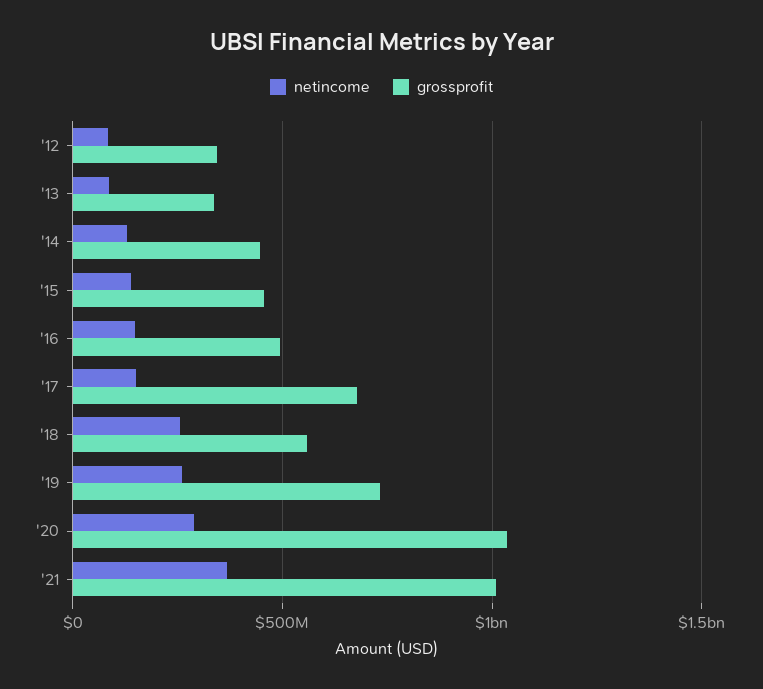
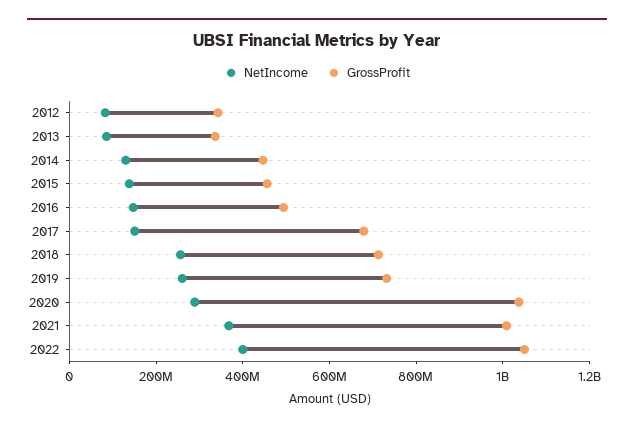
grossprofit, '18: 550000000 -> 700000000
netincome, 2022: none -> 400000000
grossprofit, 2022: none -> 1050000000

